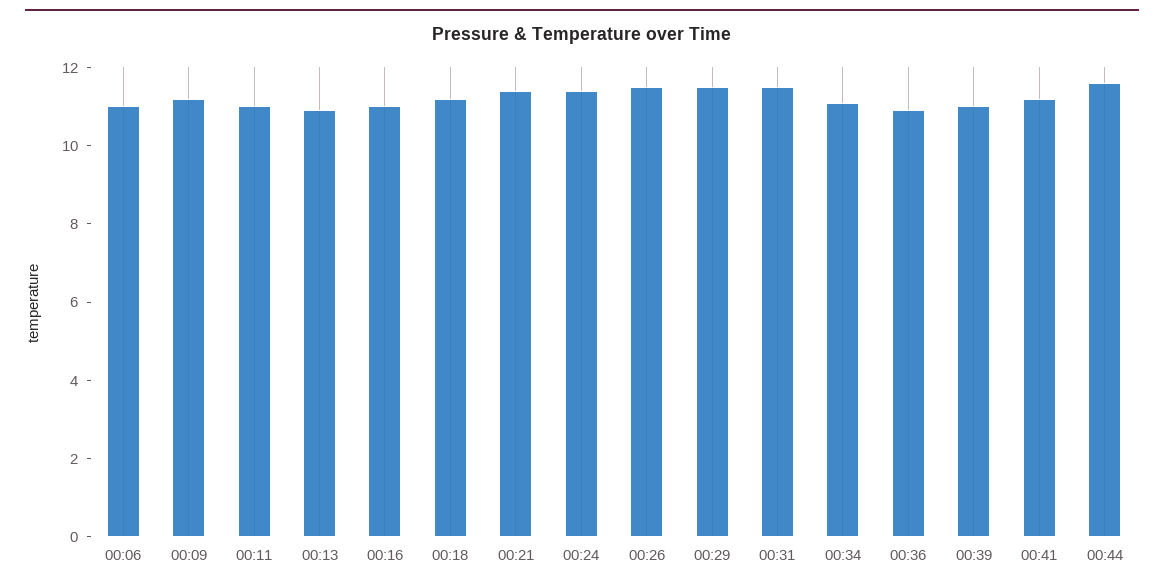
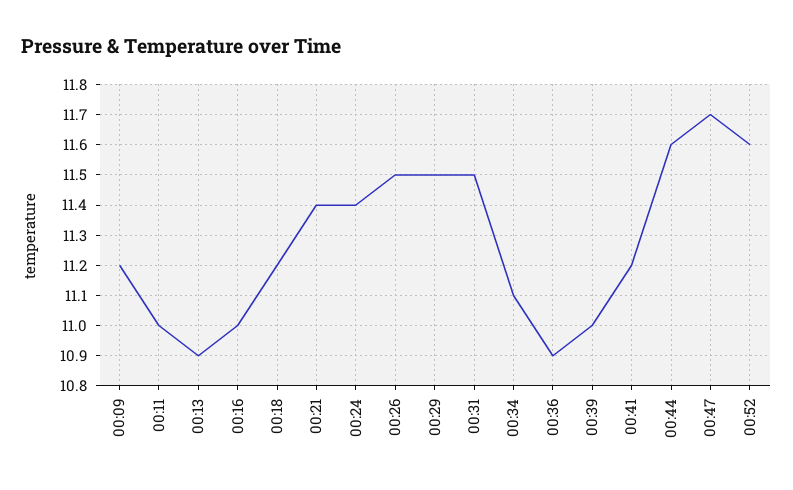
00:06: 11 -> none
00:47: none -> 11.7
00:52: none -> 11.6

